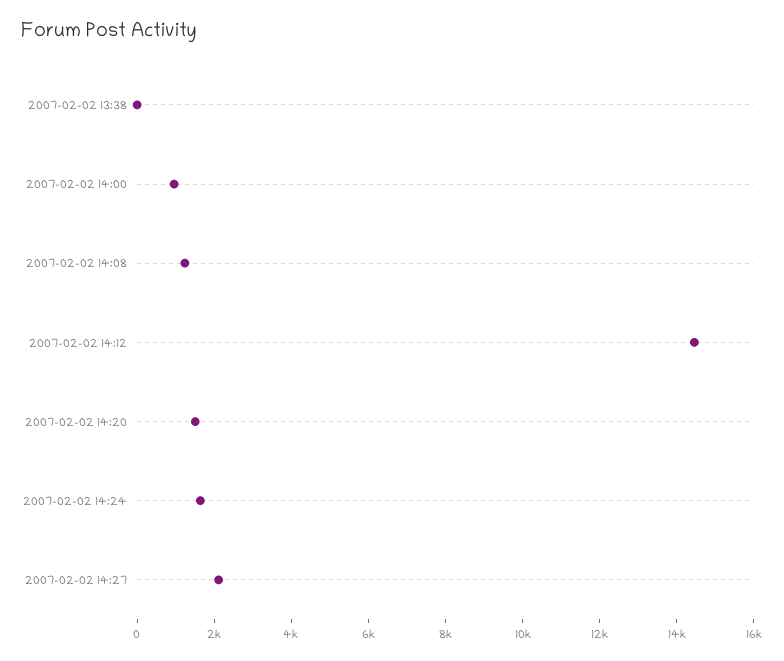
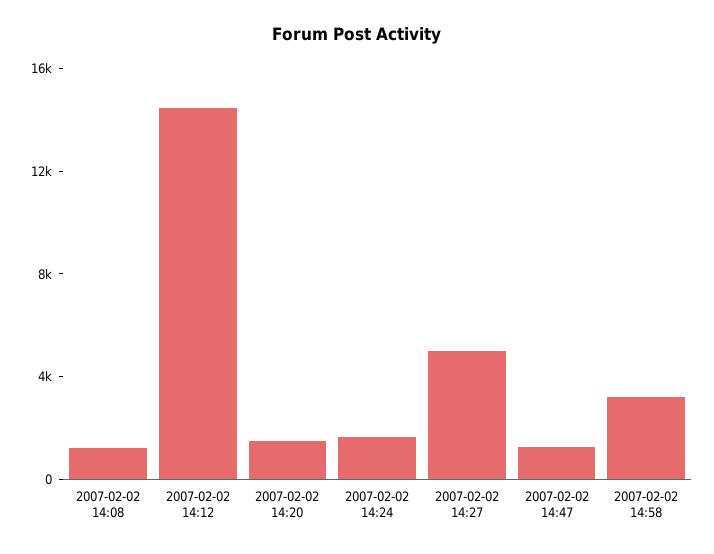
2007-02-02 13:38: 0 -> none
2007-02-02 14:00: 1000 -> none
2007-02-02 14:27: 2000 -> 5000
2007-02-02 14:47: none -> 1000
2007-02-02 14:58: none -> 3000

